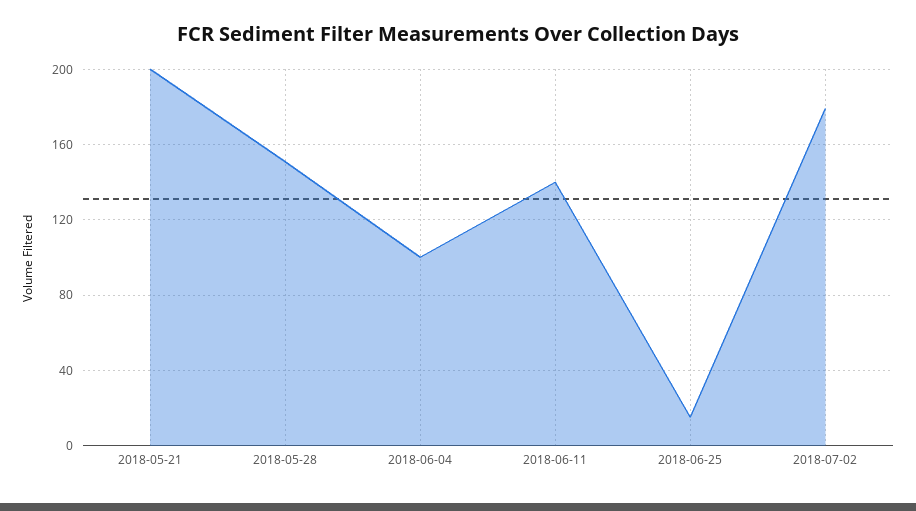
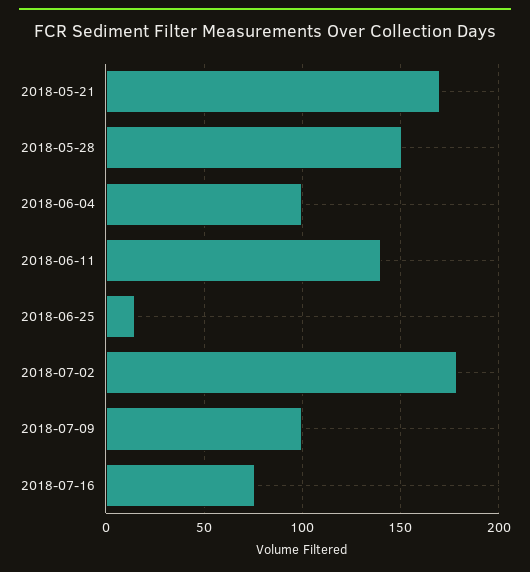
2018-05-21: 200 -> 170
2018-07-09: none -> 100
2018-07-16: none -> 75

